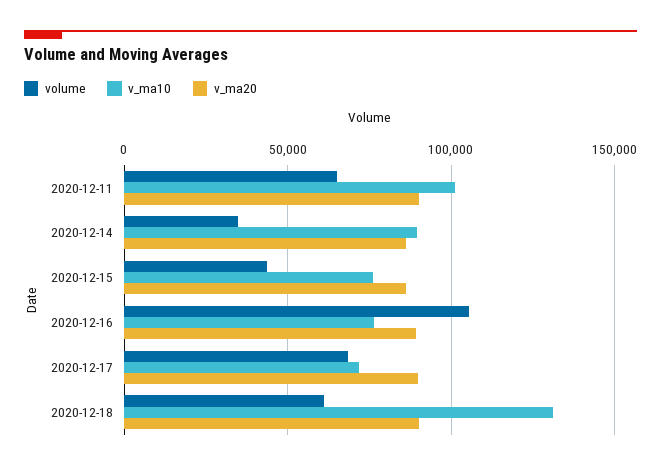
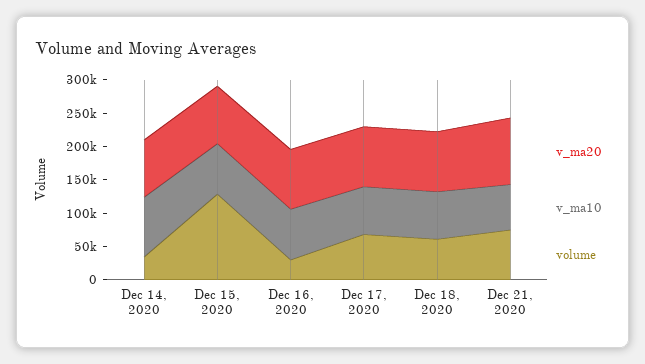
volume, 2020-12-11: 65000 -> none
v_ma10, 2020-12-11: 100000 -> none
v_ma20, 2020-12-11: 90000 -> none
volume, 2020-12-15: 45000 -> 125000
volume, 2020-12-16: 105000 -> 25000
v_ma10, 2020-12-18: 130000 -> 75000
v_ma20, Dec 21, 2020: none -> 100000
v_ma10, Dec 21, 2020: none -> 75000
volume, Dec 21, 2020: none -> 75000

